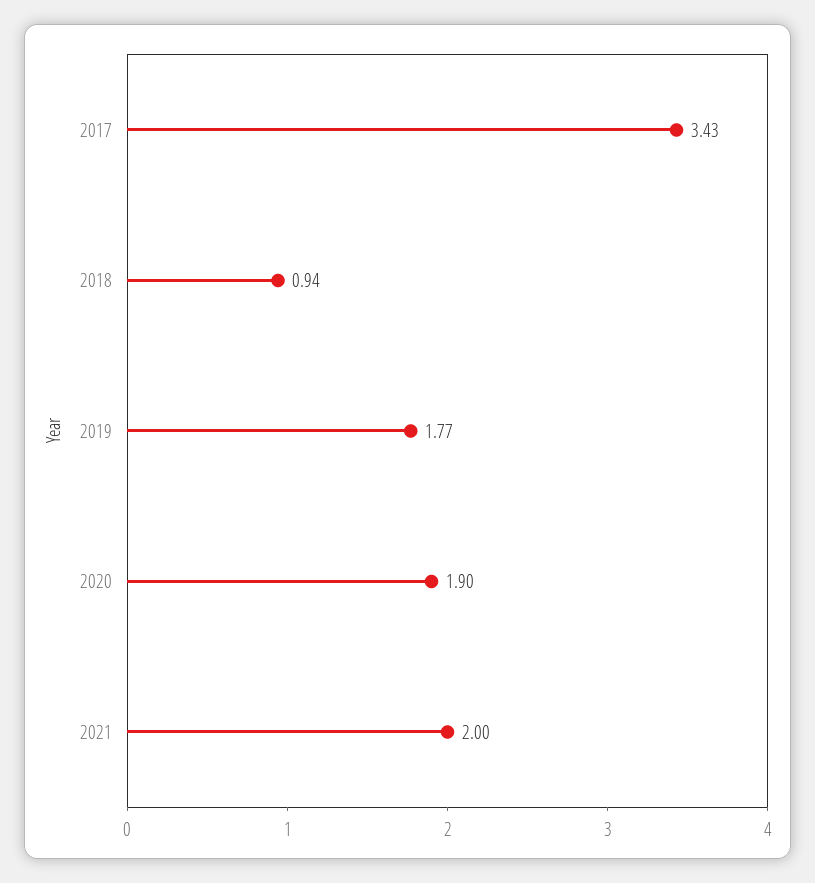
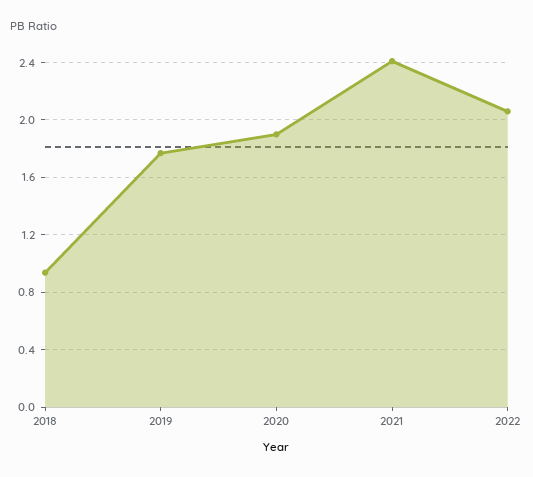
2017: 3.43 -> none
2021: 2 -> 2.4
2022: none -> 2.05

